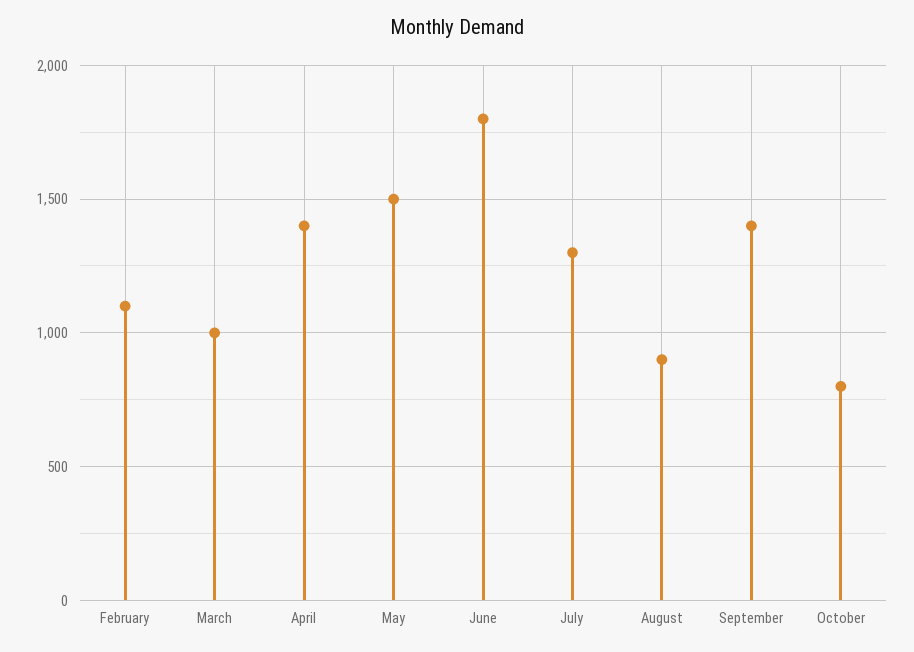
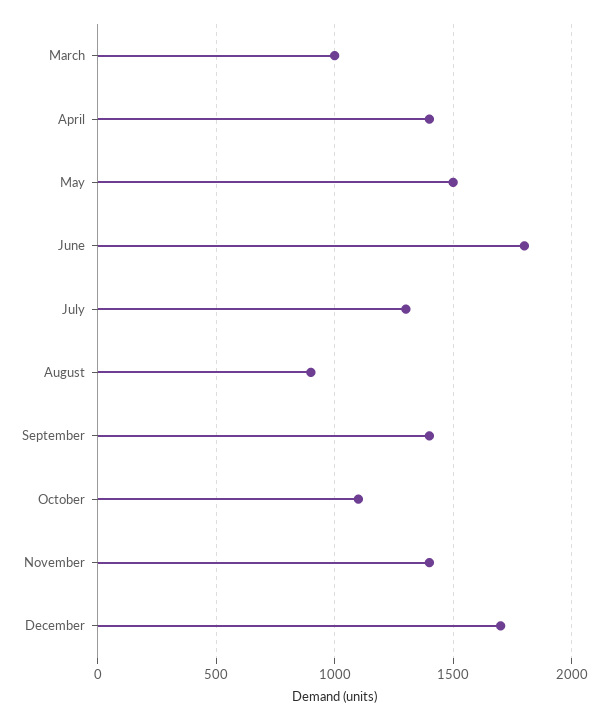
February: 1100 -> none
October: 800 -> 1100
November: none -> 1400
December: none -> 1700

